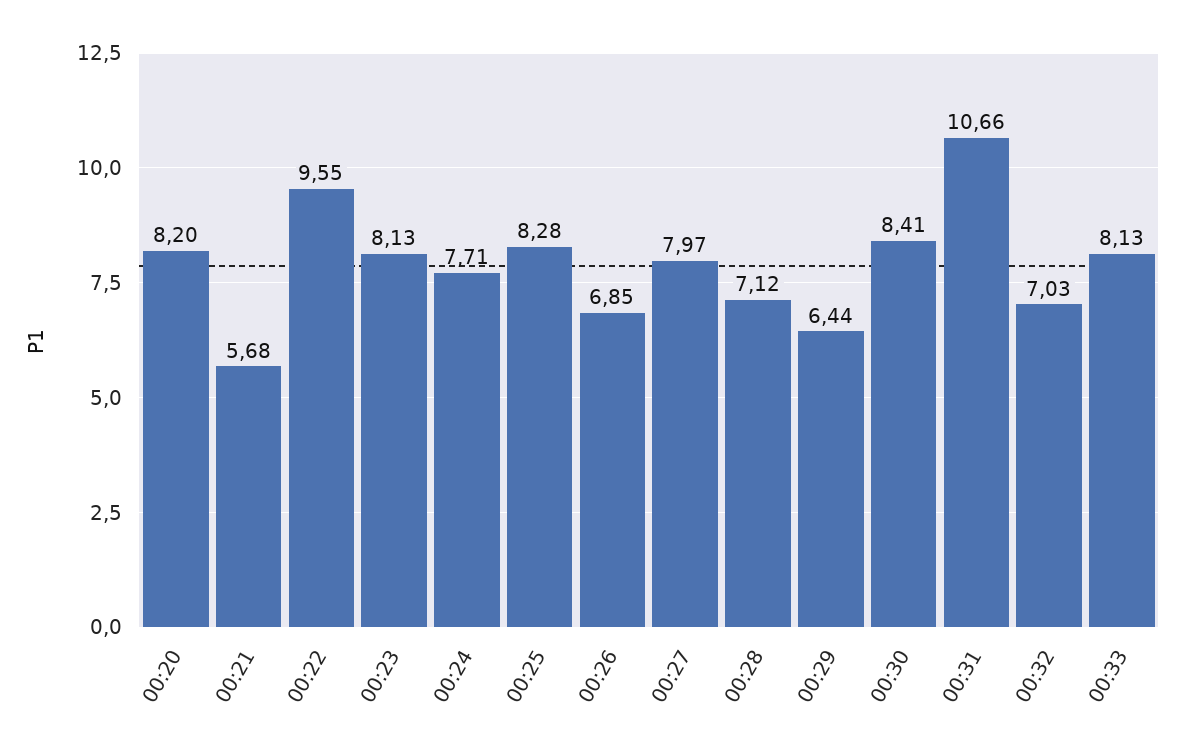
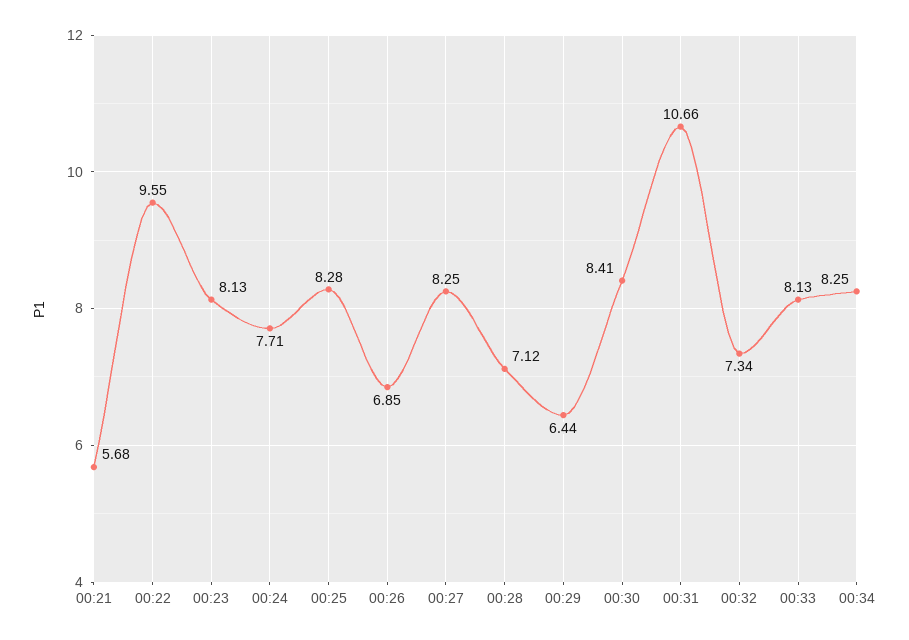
00:20: 8.2 -> none
00:27: 7.97 -> 8.25
00:32: 7.03 -> 7.34
00:34: none -> 8.25

